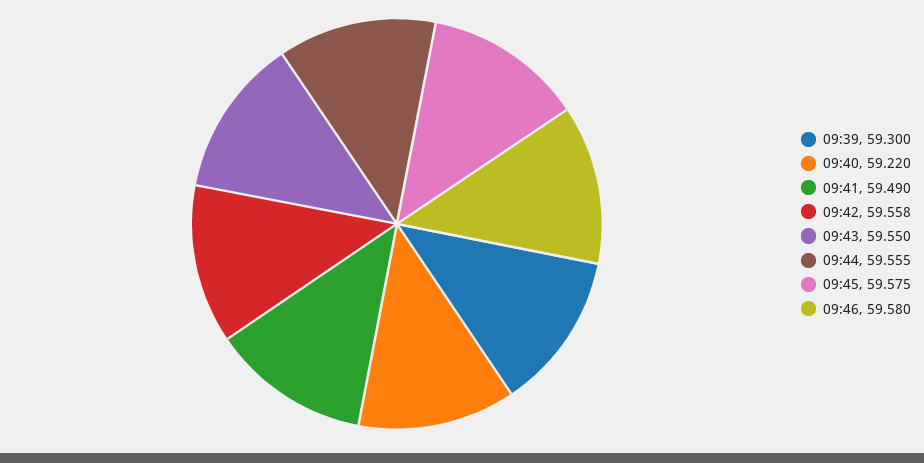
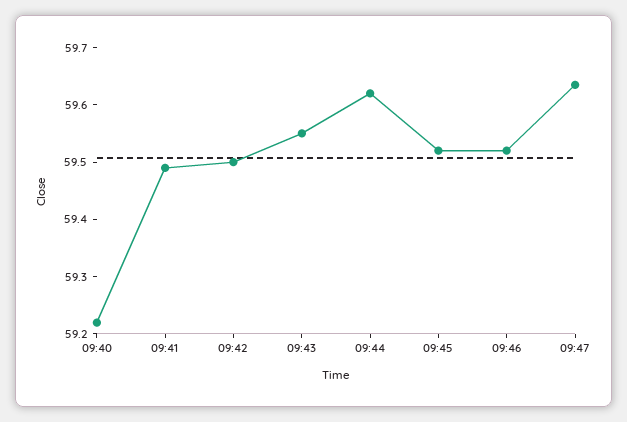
09:39: 59.3 -> none
09:42: 59.558 -> 59.5
09:44: 59.555 -> 59.62
09:45: 59.575 -> 59.52
09:46: 59.58 -> 59.52
09:47: none -> 59.64

